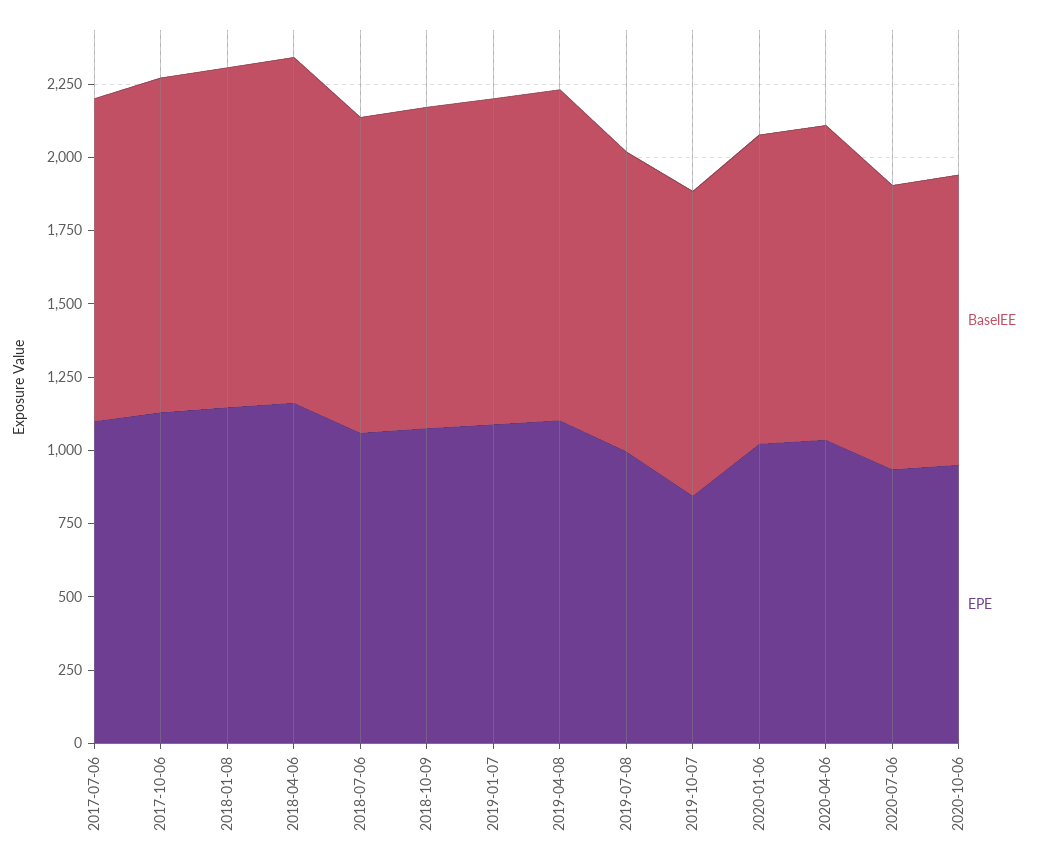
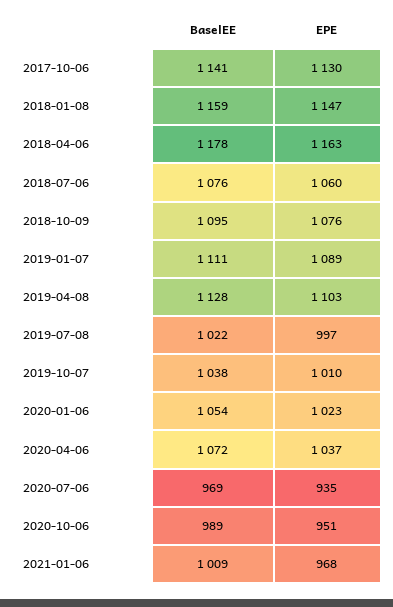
BaselEE, 2017-07-06: 1100 -> none
EPE, 2017-07-06: 1100 -> none
EPE, 2019-10-07: 850 -> 1010
BaselEE, 2021-01-06: none -> 1009
EPE, 2021-01-06: none -> 968

